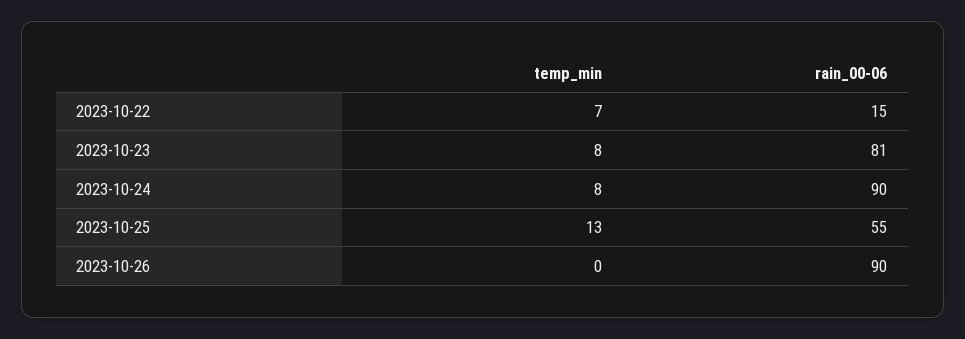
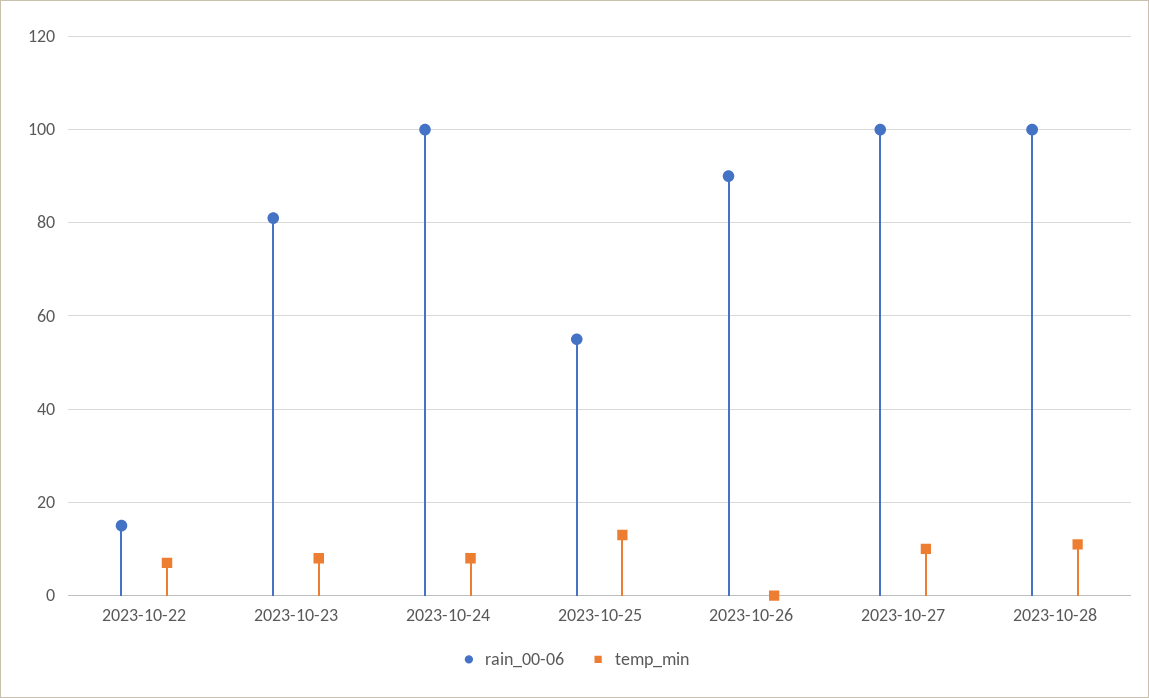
rain_00-06, 2023-10-24: 90 -> 100
rain_00-06, 2023-10-27: none -> 100
temp_min, 2023-10-27: none -> 10
rain_00-06, 2023-10-28: none -> 100
temp_min, 2023-10-28: none -> 10

